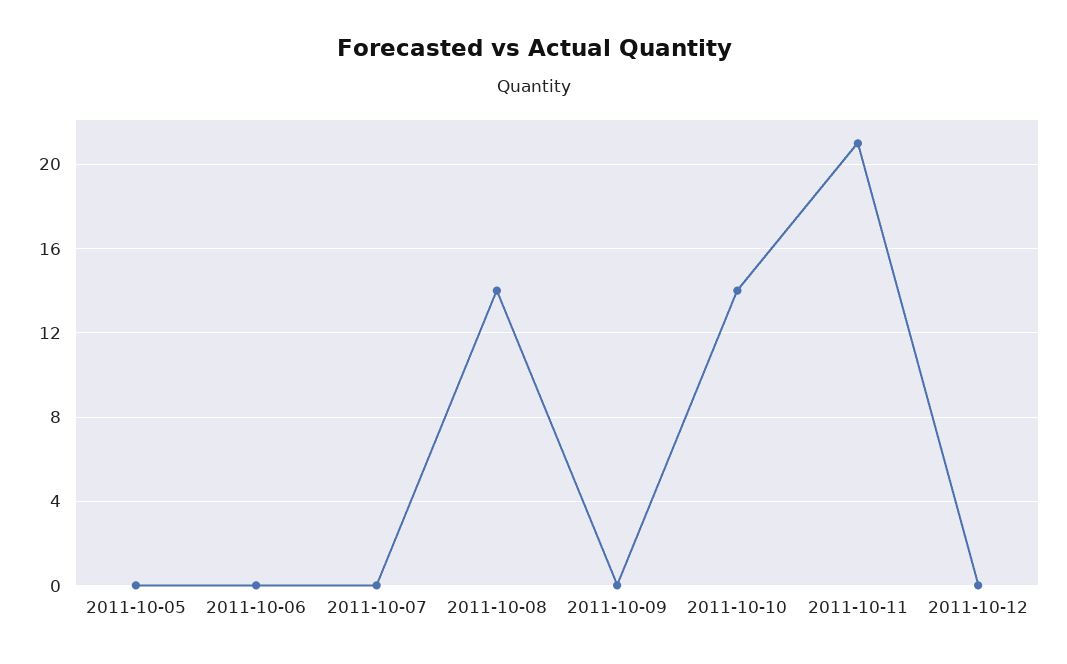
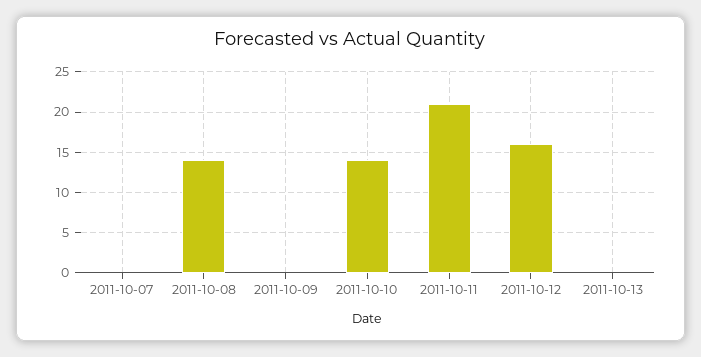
2011-10-05: 0 -> none
2011-10-06: 0 -> none
2011-10-12: 0 -> 16
2011-10-13: none -> 0

